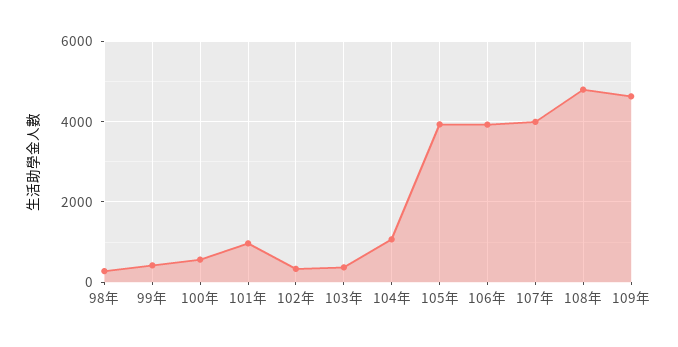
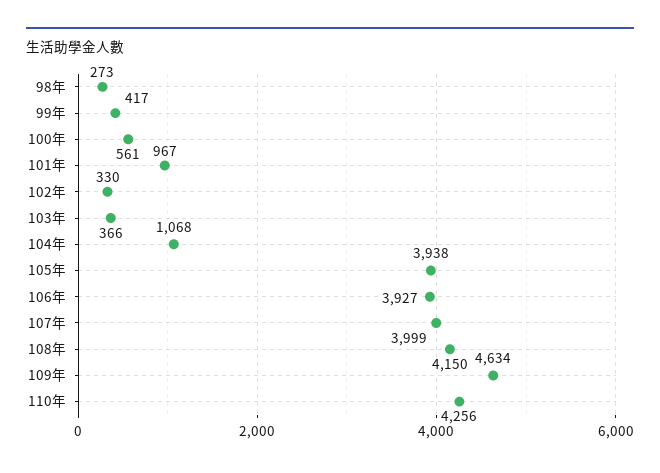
108年: 4800 -> 4150
110年: none -> 4256

